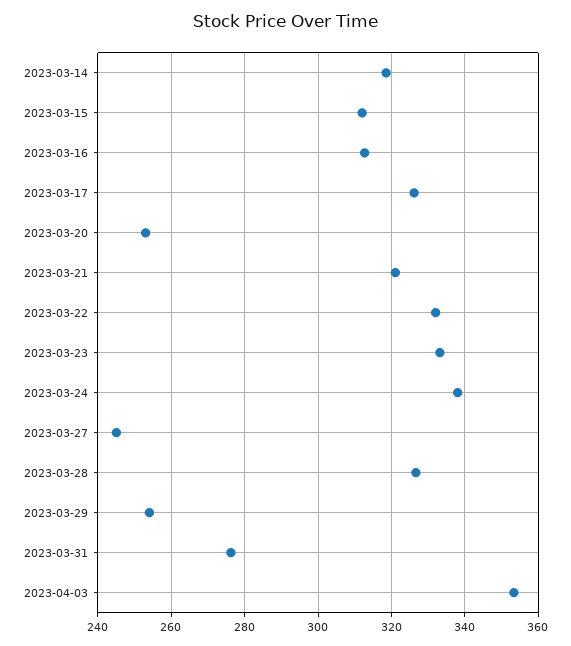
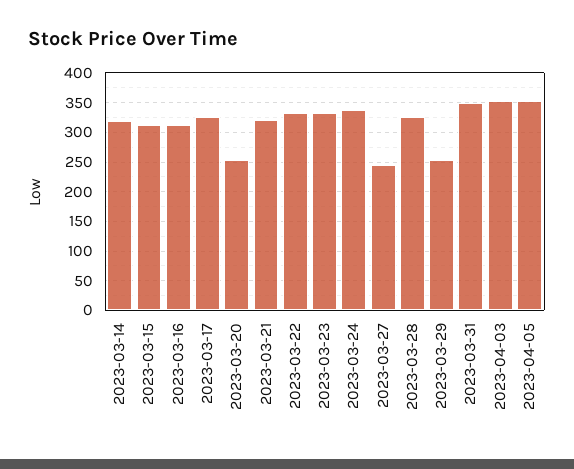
2023-03-31: 276 -> 350
2023-04-05: none -> 350

